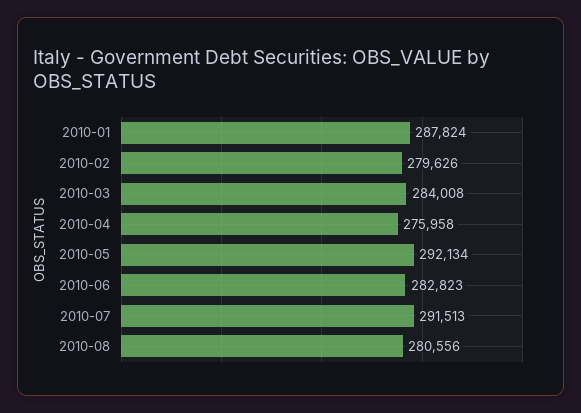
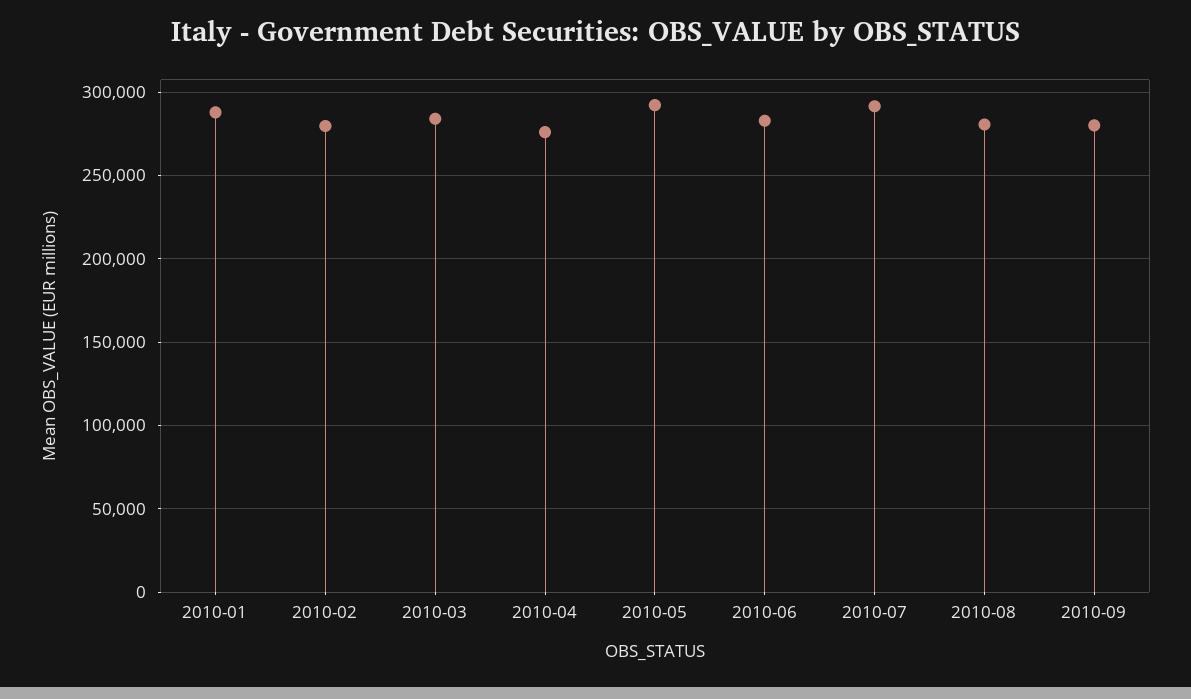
2010-09: none -> 280000

